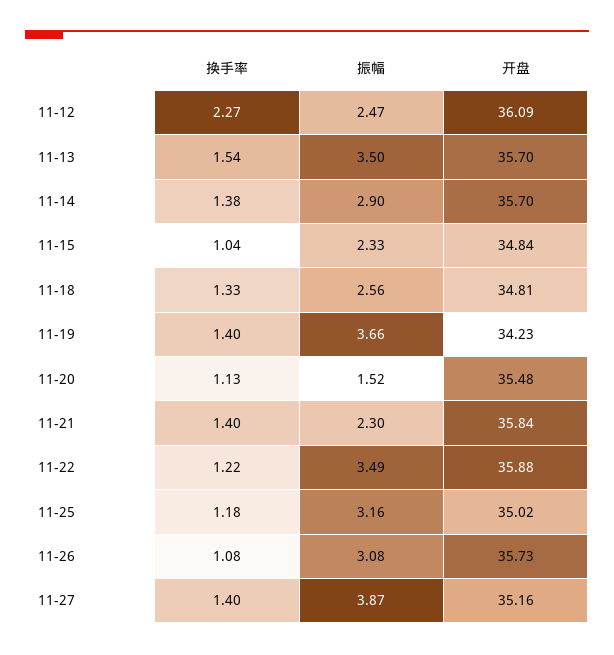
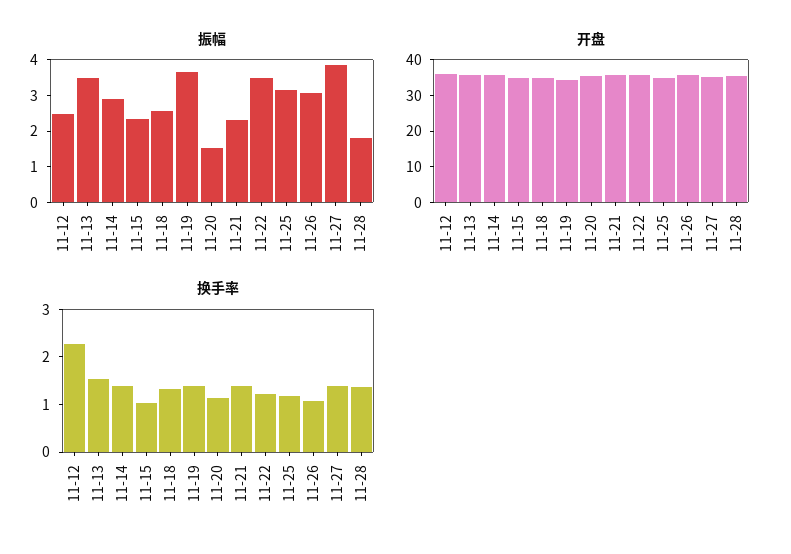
振幅, 11-28: none -> 1.75
开盘, 11-28: none -> 35
换手率, 11-28: none -> 1.4

